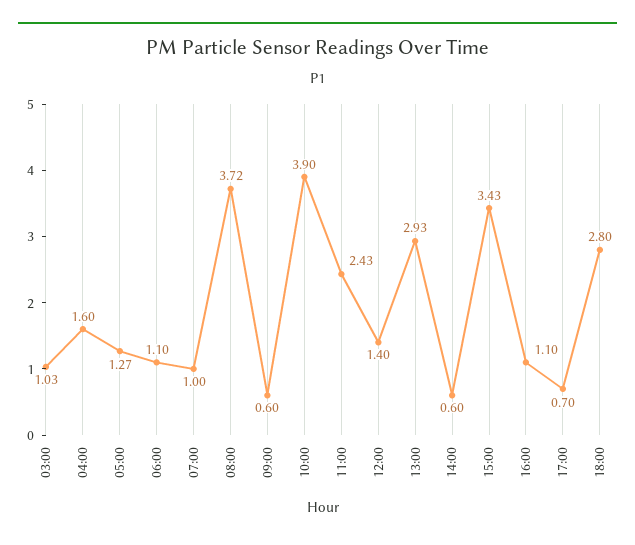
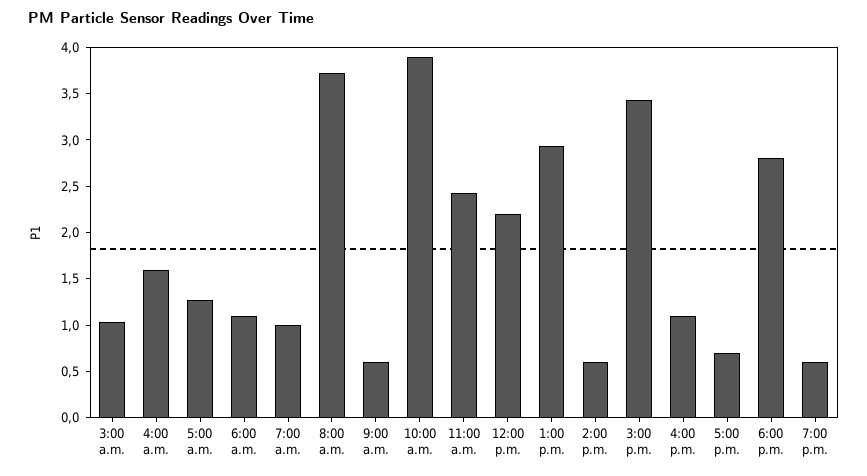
12:00: 1.4 -> 2.2
7:00 p.m.: none -> 0.6

